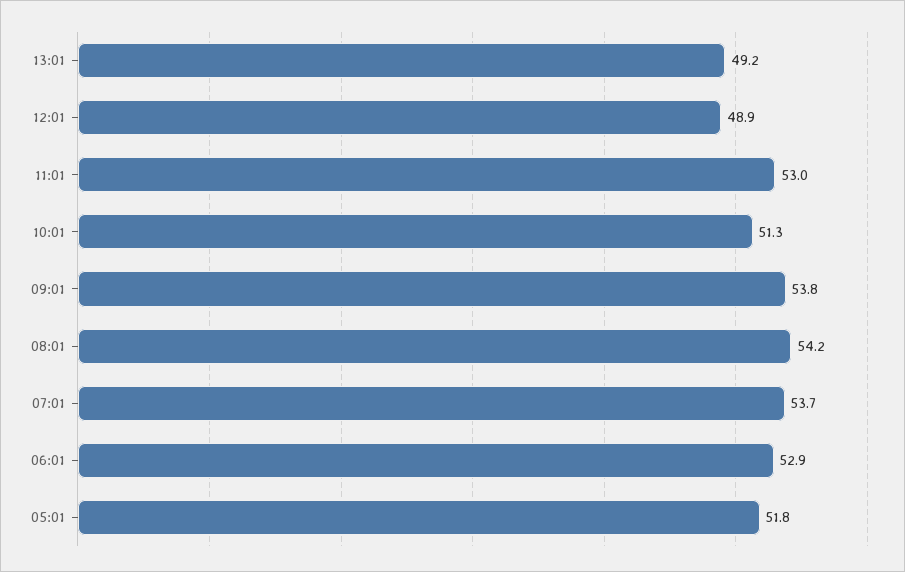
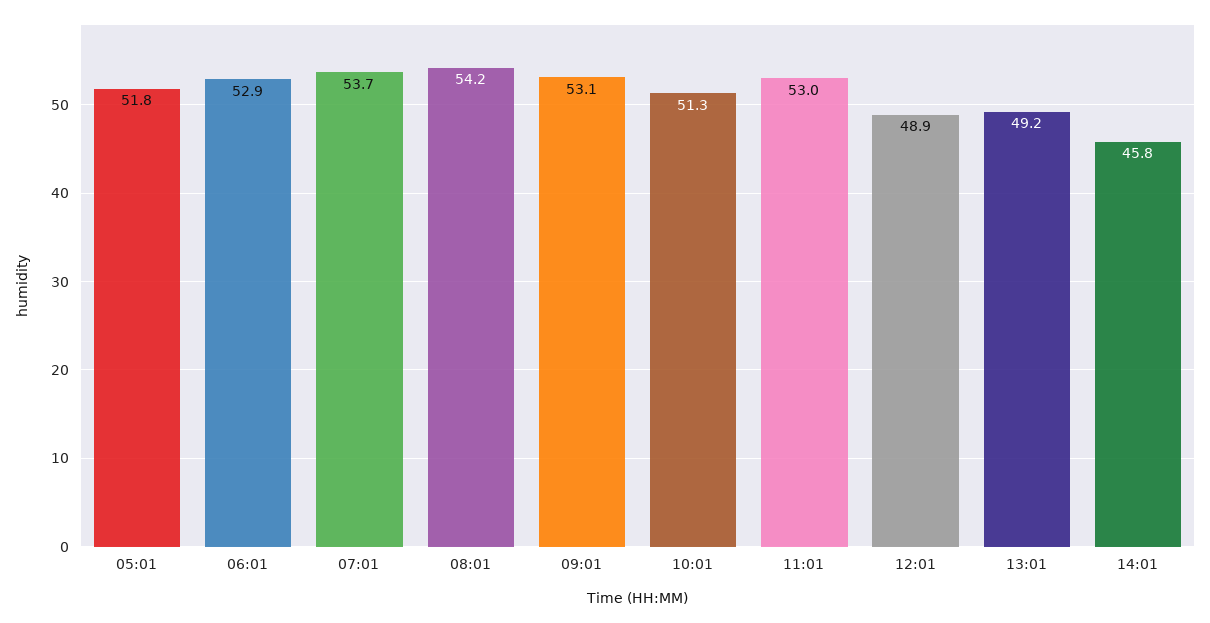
09:01: 53.8 -> 53.1
14:01: none -> 45.8

